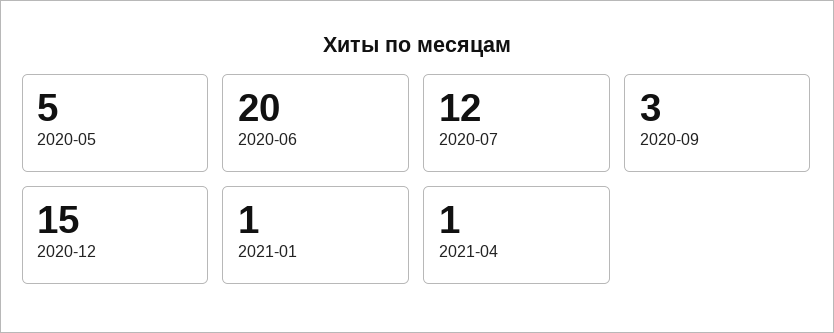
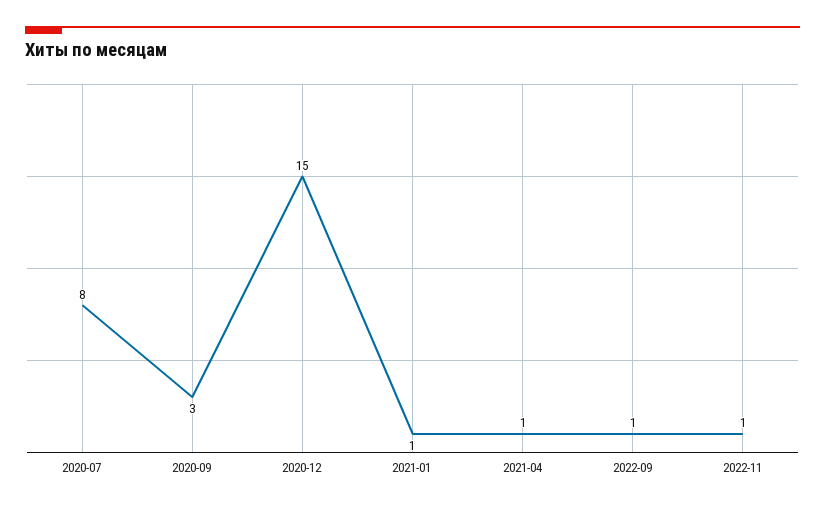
2020-05: 5 -> none
2020-06: 20 -> none
2020-07: 12 -> 8
2022-09: none -> 1
2022-11: none -> 1

